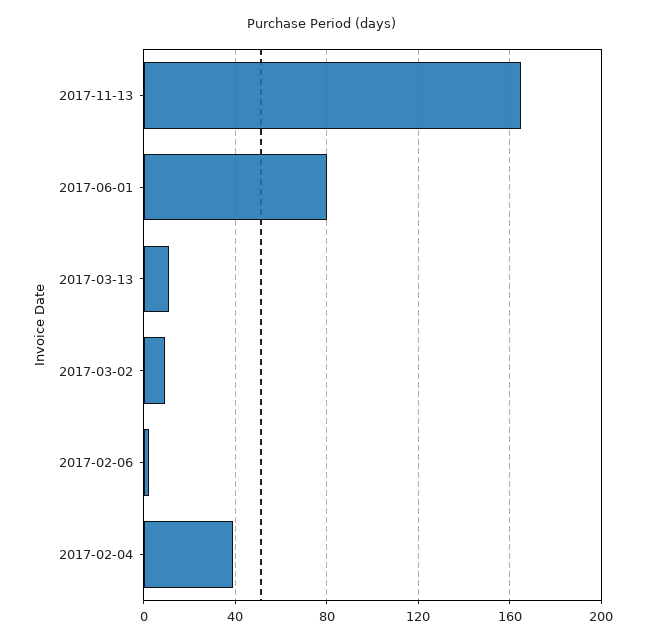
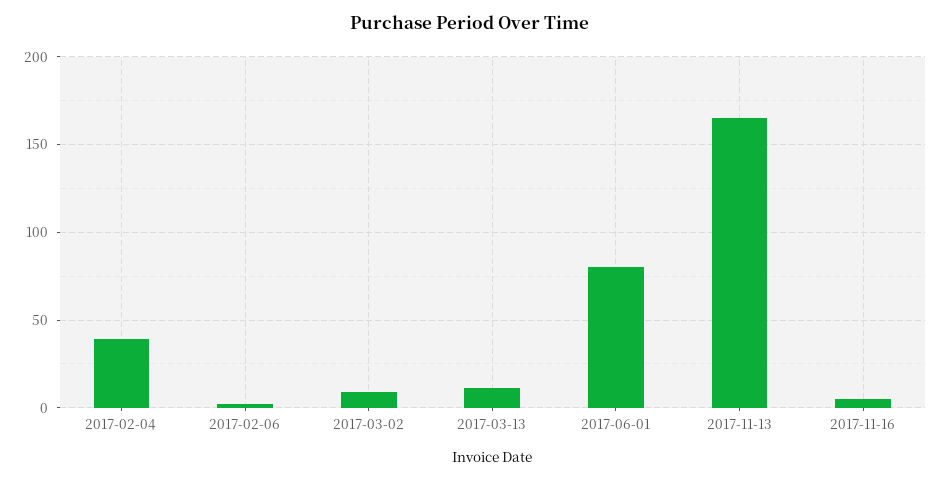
2017-11-16: none -> 5

